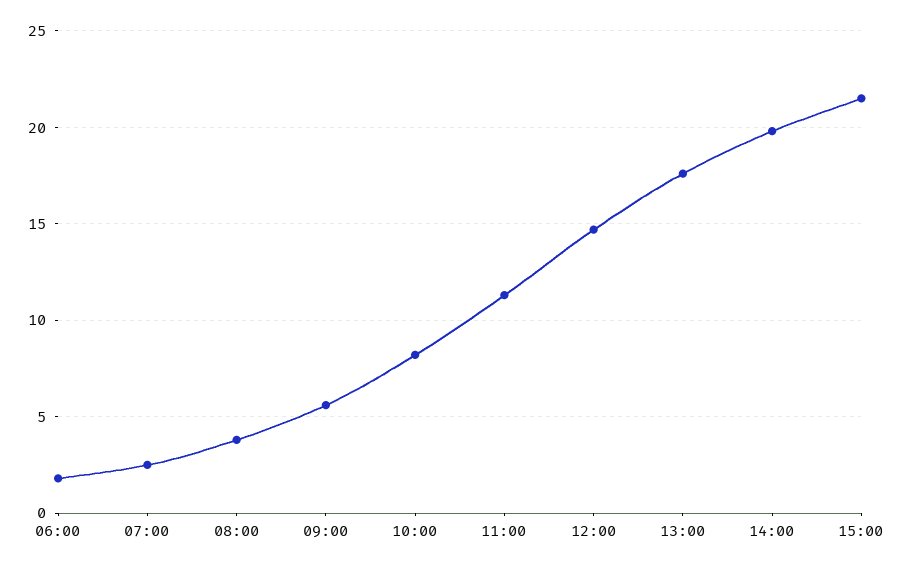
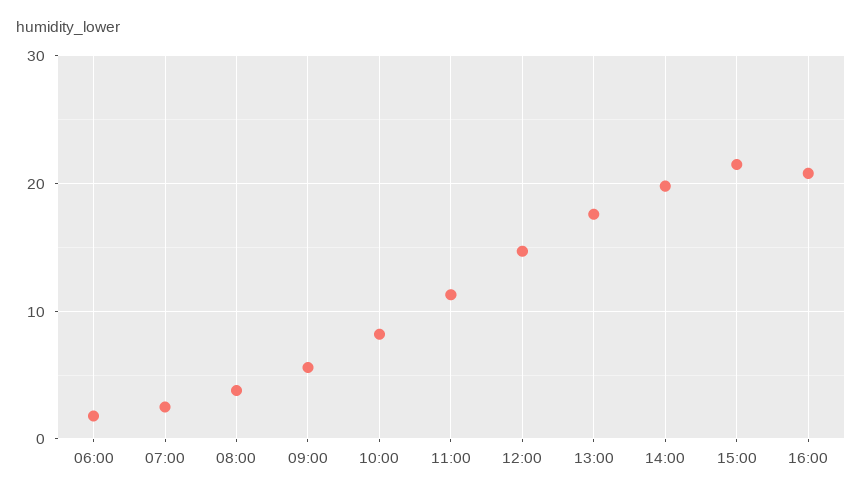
16:00: none -> 21

